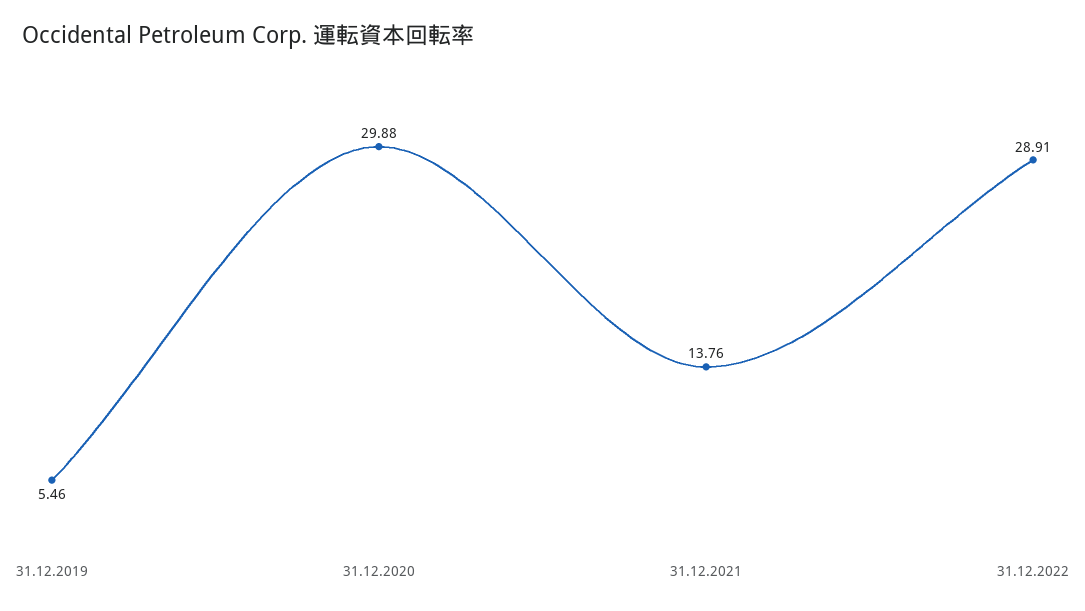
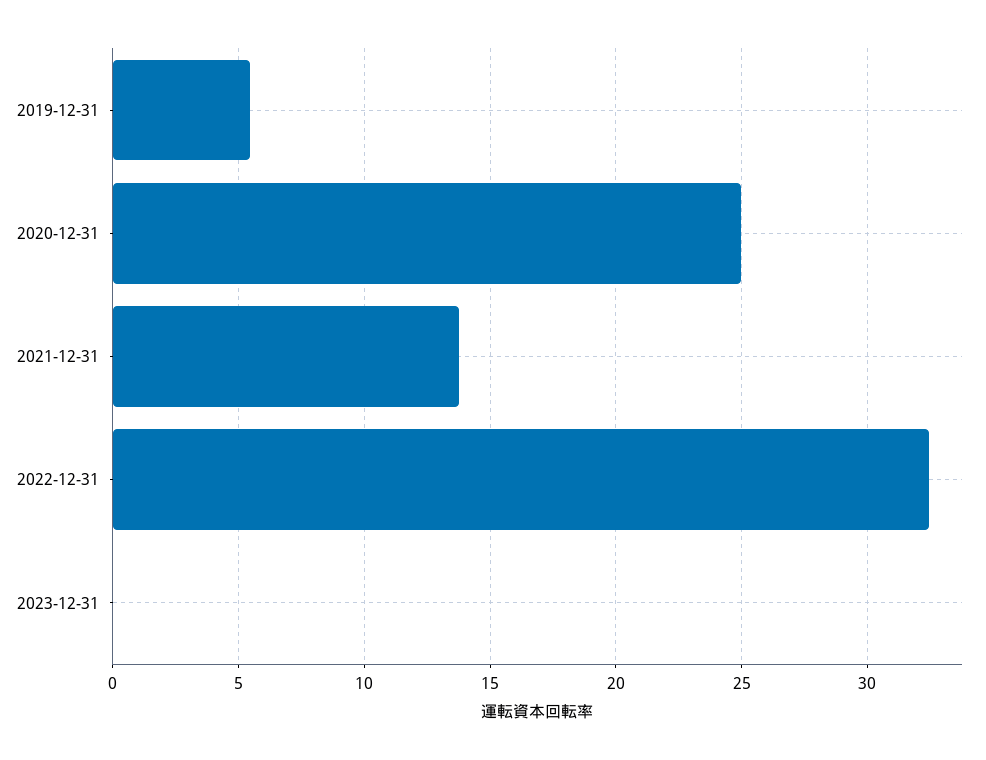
31.12.2020: 29.88 -> 25
31.12.2022: 28.91 -> 32.5
2023-12-31: none -> 0

